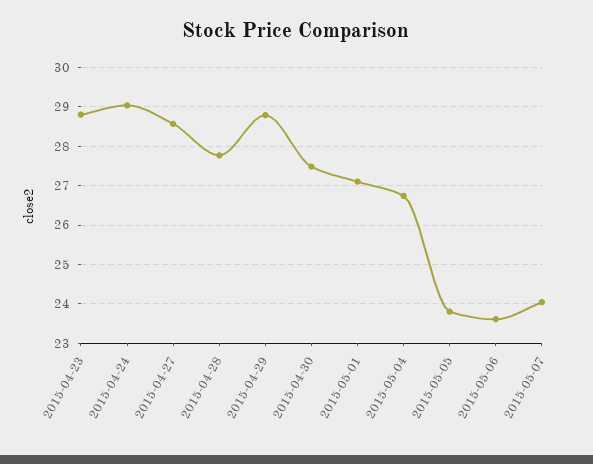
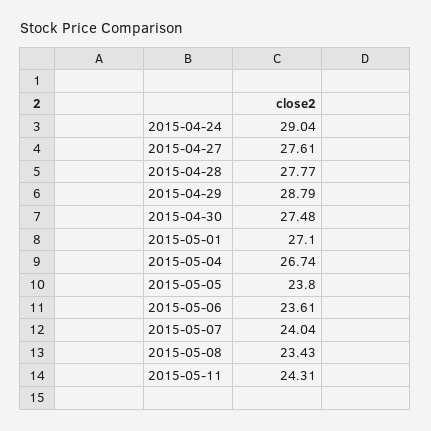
2015-04-23: 28.8 -> none
2015-04-27: 28.6 -> 27.61
2015-05-08: none -> 23.43
2015-05-11: none -> 24.31

